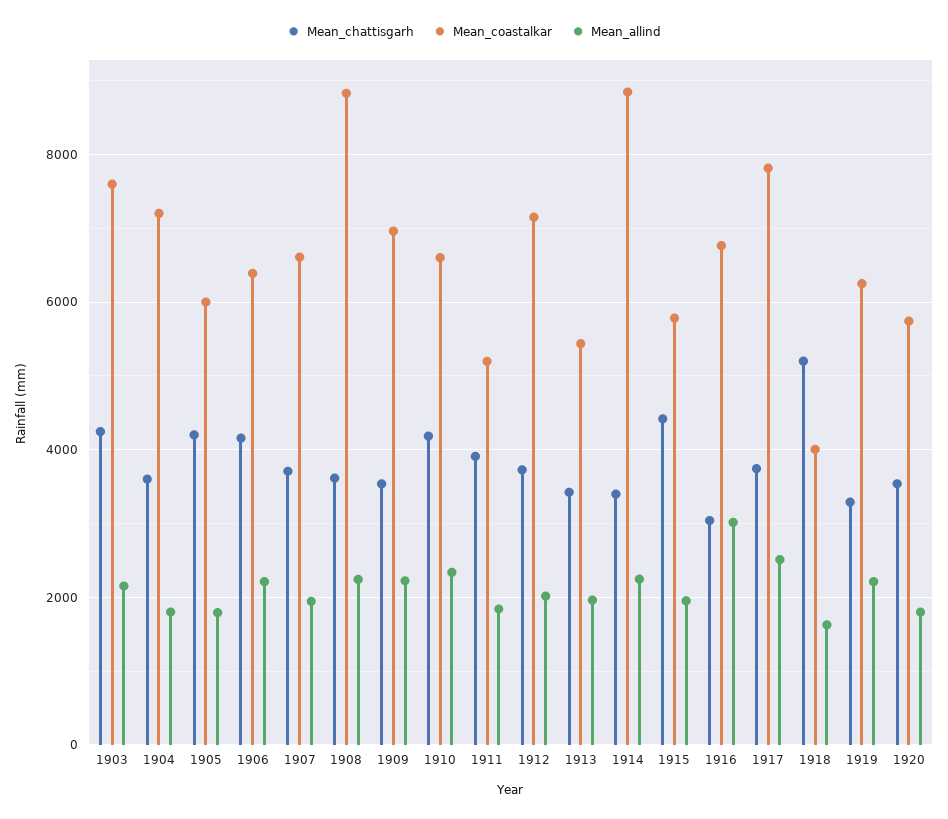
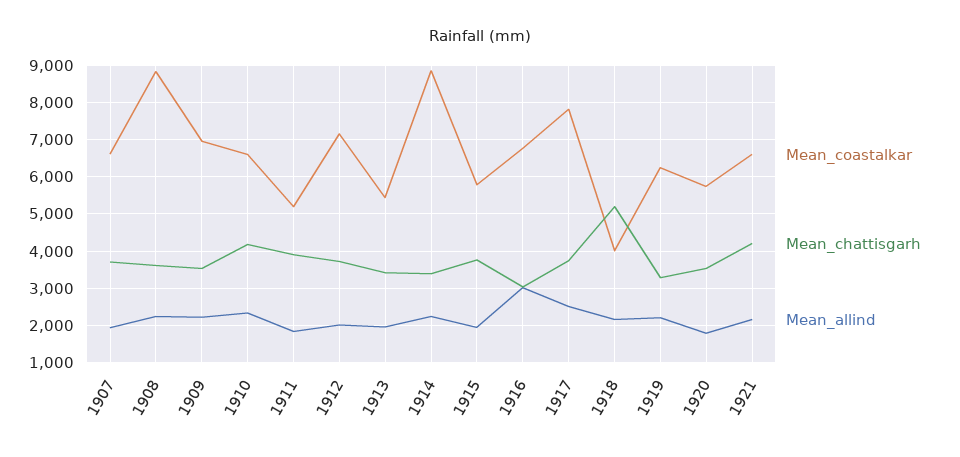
Mean_chattisgarh, 1903: 4200 -> none
Mean_coastalkar, 1903: 7600 -> none
Mean_allind, 1903: 2200 -> none
Mean_chattisgarh, 1904: 3600 -> none
Mean_coastalkar, 1904: 7200 -> none
Mean_allind, 1904: 1800 -> none
Mean_chattisgarh, 1905: 4200 -> none
Mean_coastalkar, 1905: 6000 -> none
Mean_allind, 1905: 1800 -> none
Mean_chattisgarh, 1906: 4200 -> none
Mean_coastalkar, 1906: 6400 -> none
Mean_allind, 1906: 2200 -> none
Mean_chattisgarh, 1915: 4400 -> 3800
Mean_allind, 1918: 1600 -> 2200
Mean_coastalkar, 1921: none -> 6600
Mean_chattisgarh, 1921: none -> 4200
Mean_allind, 1921: none -> 2200

